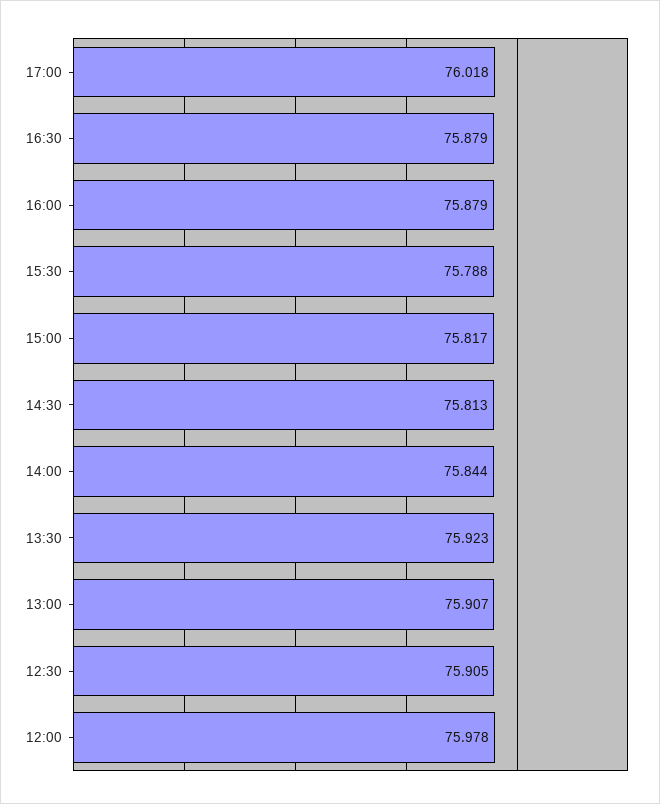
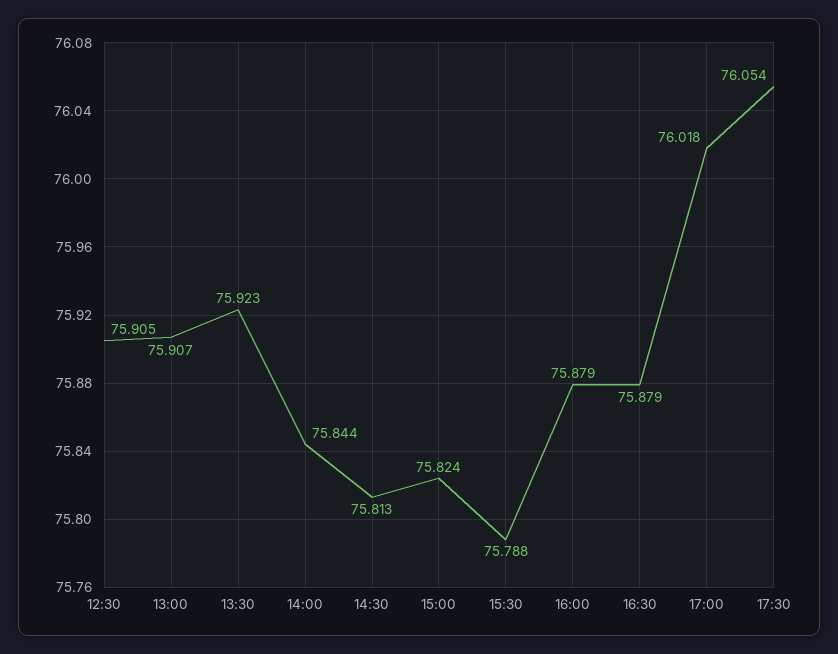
15:00: 75.817 -> 75.824
12:00: 75.978 -> none
17:30: none -> 76.054

